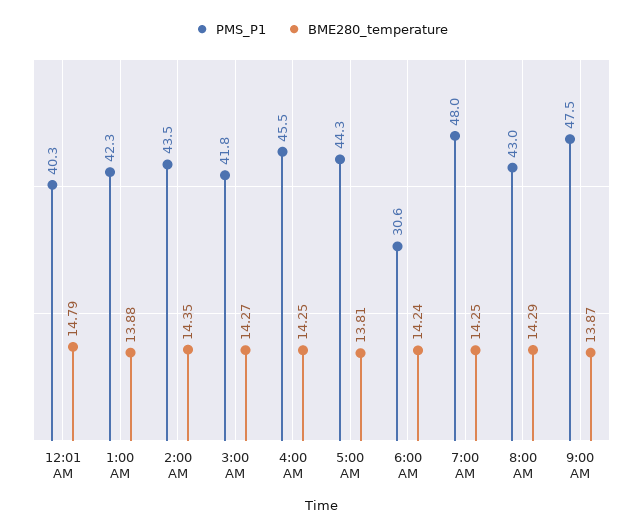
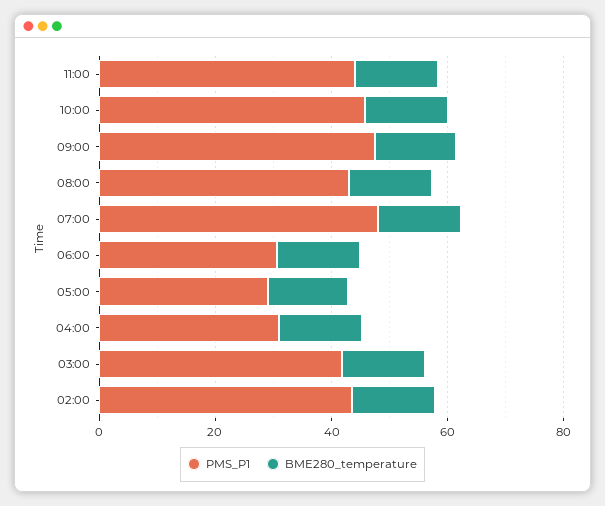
PMS_P1, 12:01 AM: 40.3 -> none
BME280_temperature, 12:01 AM: 14.79 -> none
PMS_P1, 1:00 AM: 42.3 -> none
BME280_temperature, 1:00 AM: 13.88 -> none
PMS_P1, 4:00 AM: 45.5 -> 30
PMS_P1, 5:00 AM: 44.3 -> 30
PMS_P1, 11:00: none -> 45
BME280_temperature, 11:00: none -> 15
PMS_P1, 10:00: none -> 45
BME280_temperature, 10:00: none -> 15

